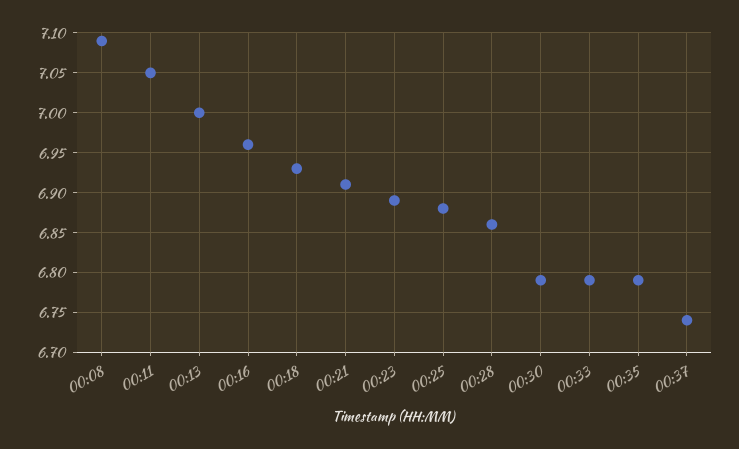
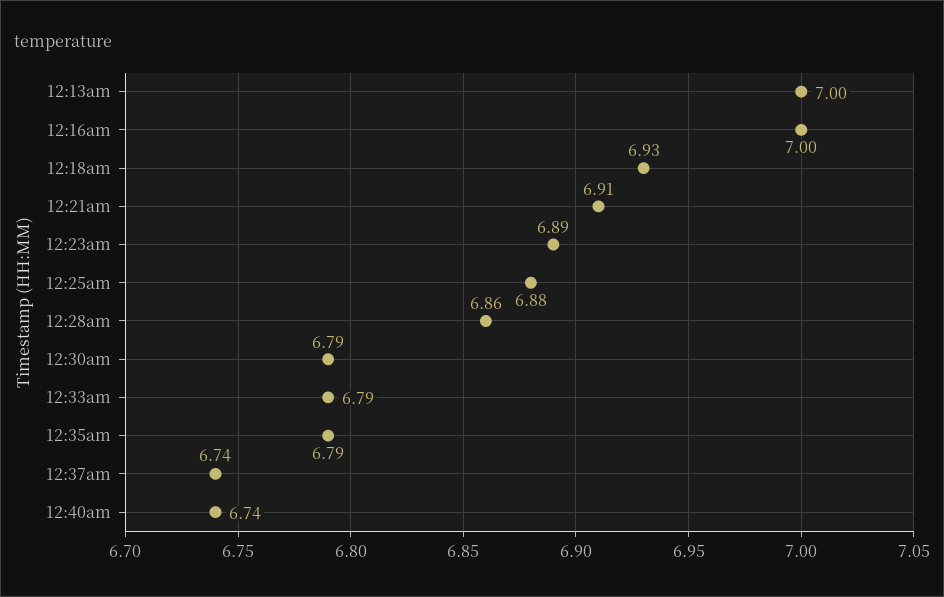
00:08: 7.09 -> none
00:11: 7.05 -> none
00:16: 6.96 -> 7
12:40am: none -> 6.74

